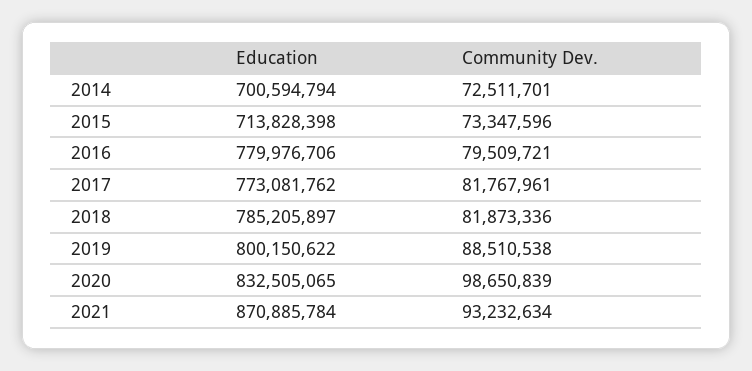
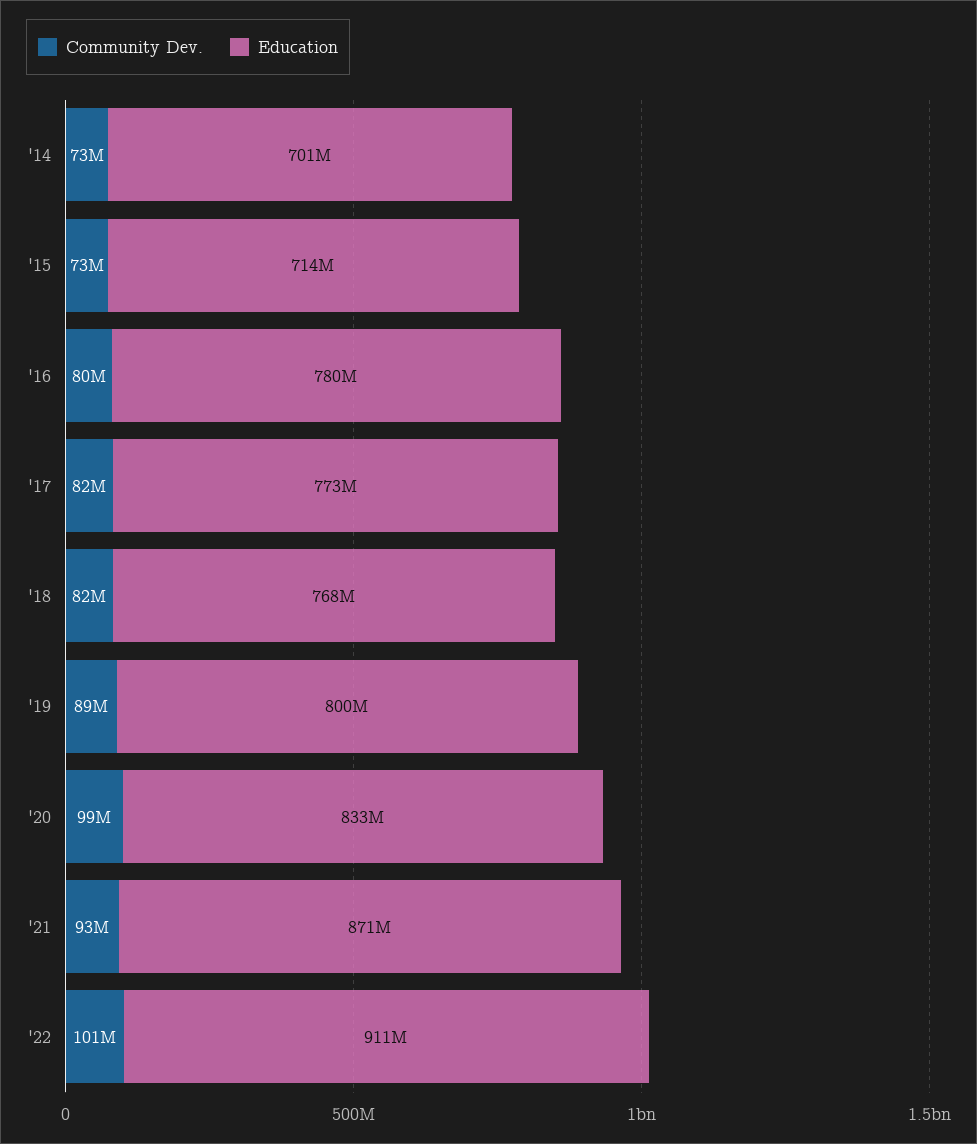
Education, 2018: 785205897 -> 768000000
Community Dev., '22: none -> 101000000
Education, '22: none -> 911000000

